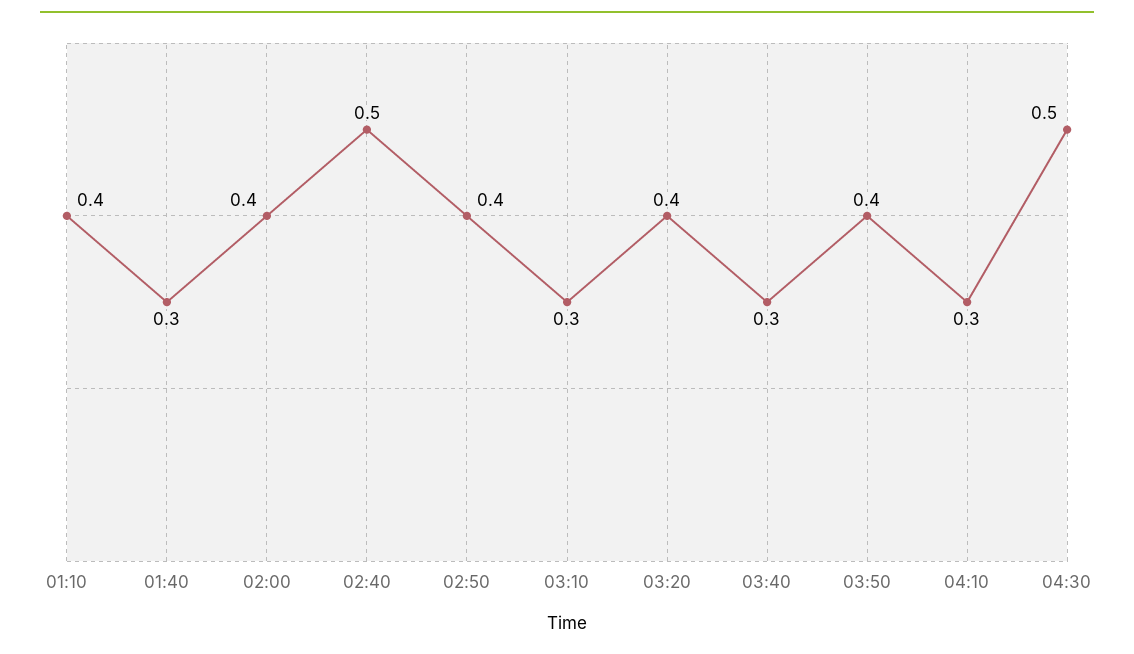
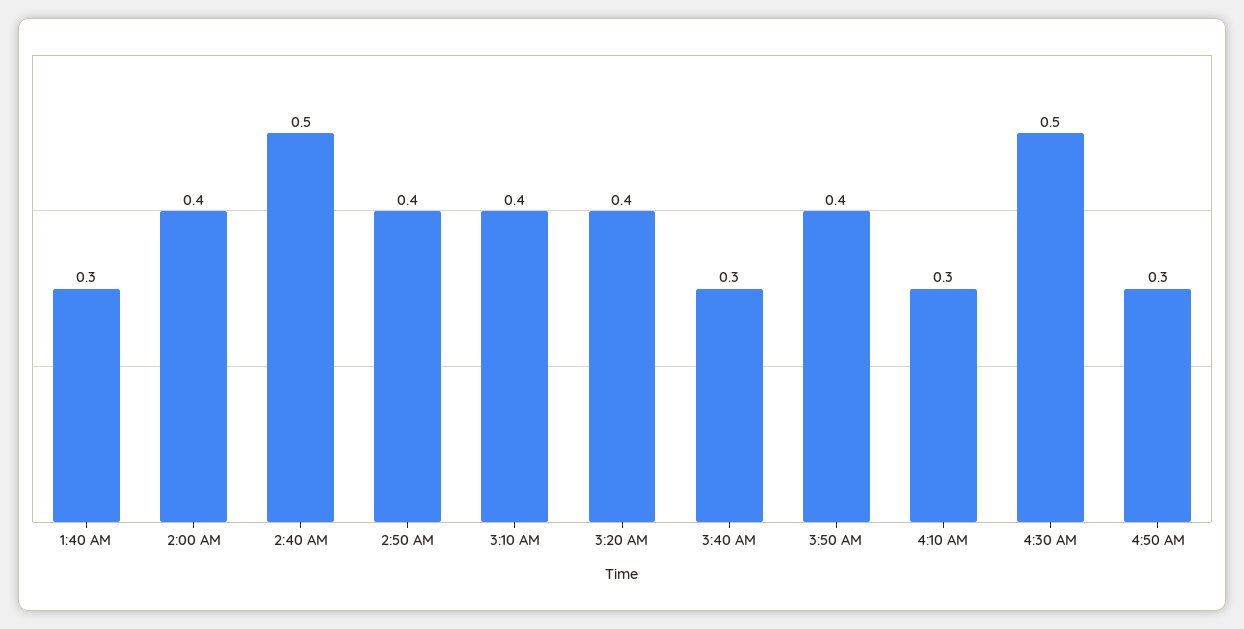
01:10: 0.4 -> none
03:10: 0.3 -> 0.4
4:50 AM: none -> 0.3

